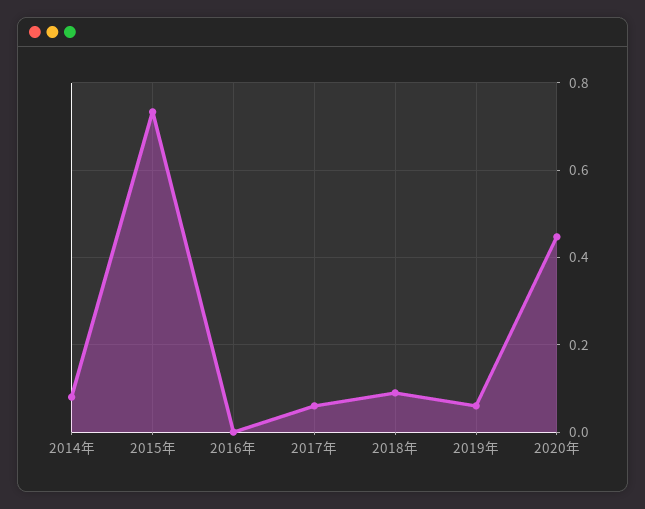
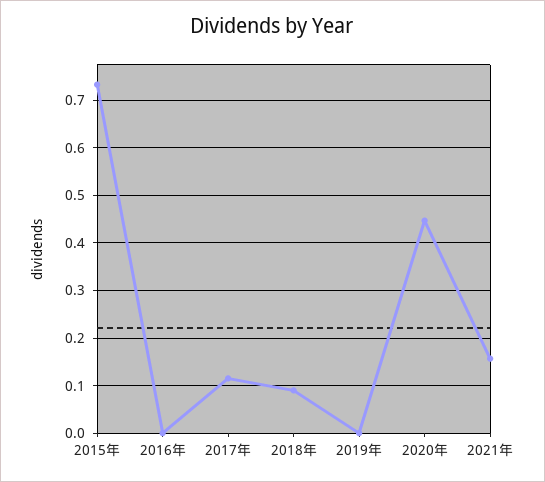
2014年: 0.08 -> none
2017年: 0.06 -> 0.12
2019年: 0.06 -> 0
2021年: none -> 0.16

